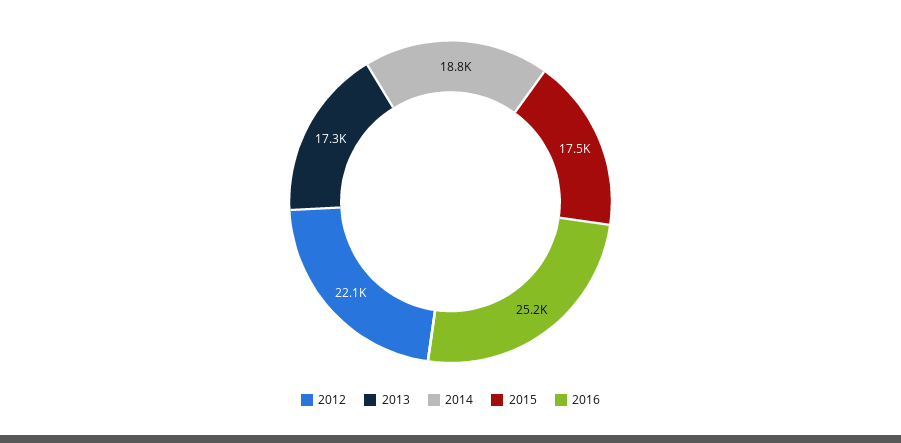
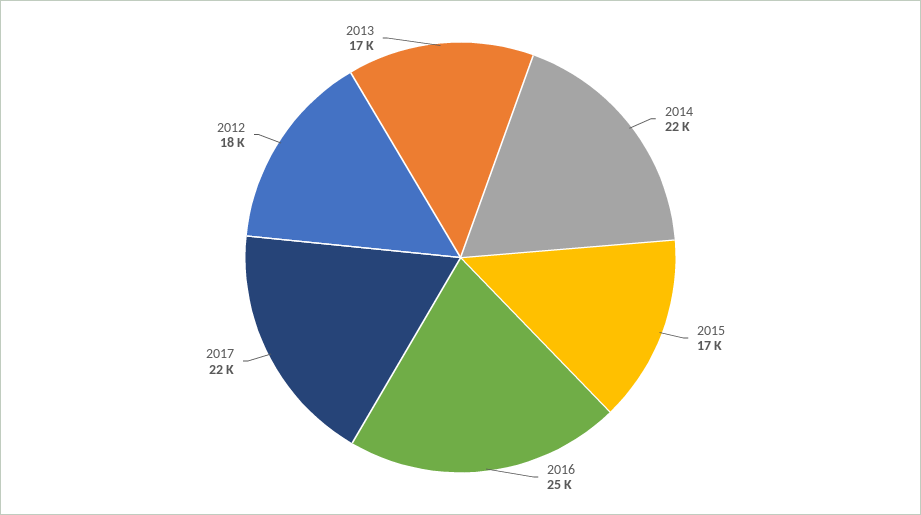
2012: 22100 -> 18000
2014: 18800 -> 22000
2017: none -> 22000

